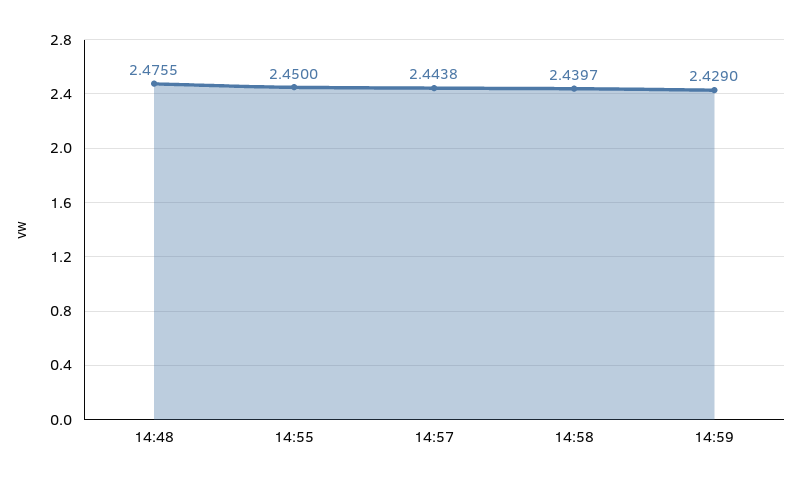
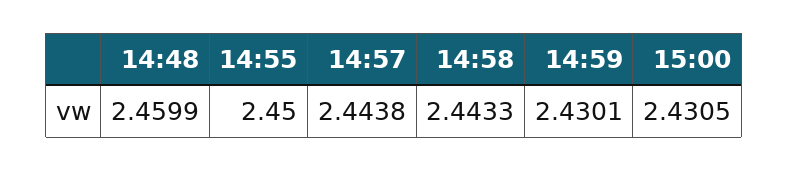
14:48: 2.4755 -> 2.4599
14:58: 2.4397 -> 2.4433
14:59: 2.429 -> 2.4301
15:00: none -> 2.4305

